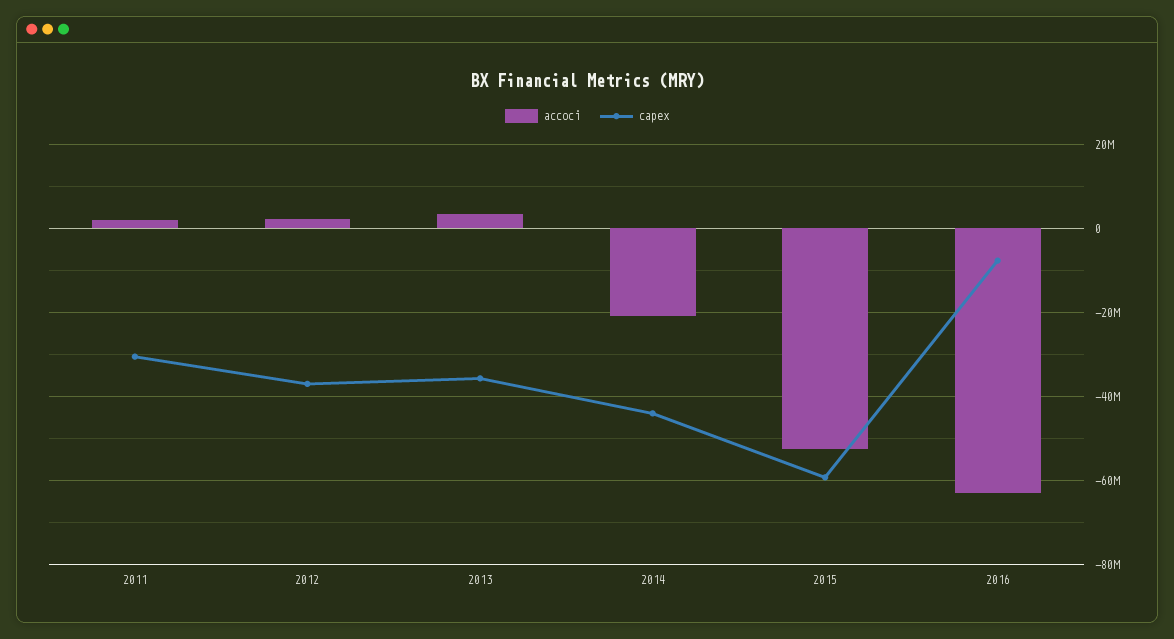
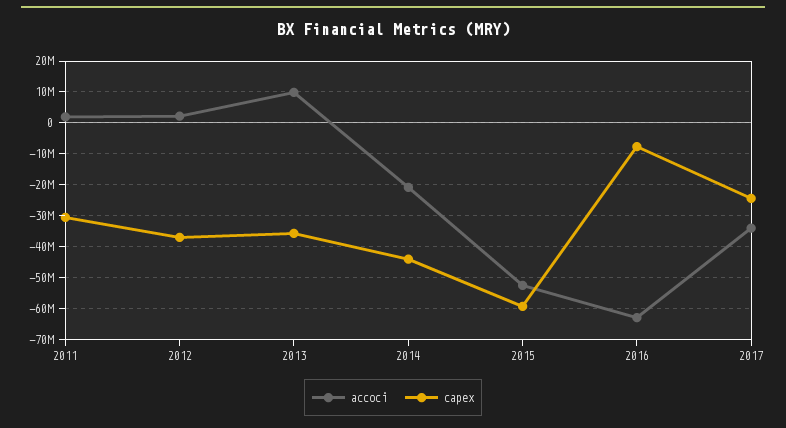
accoci, 2013: 4000000 -> 10000000
accoci, 2017: none -> -34000000
capex, 2017: none -> -24000000

